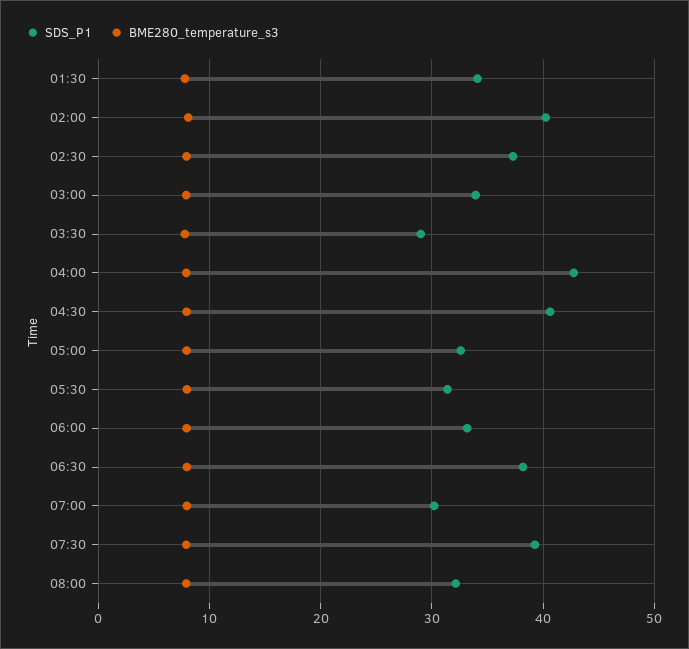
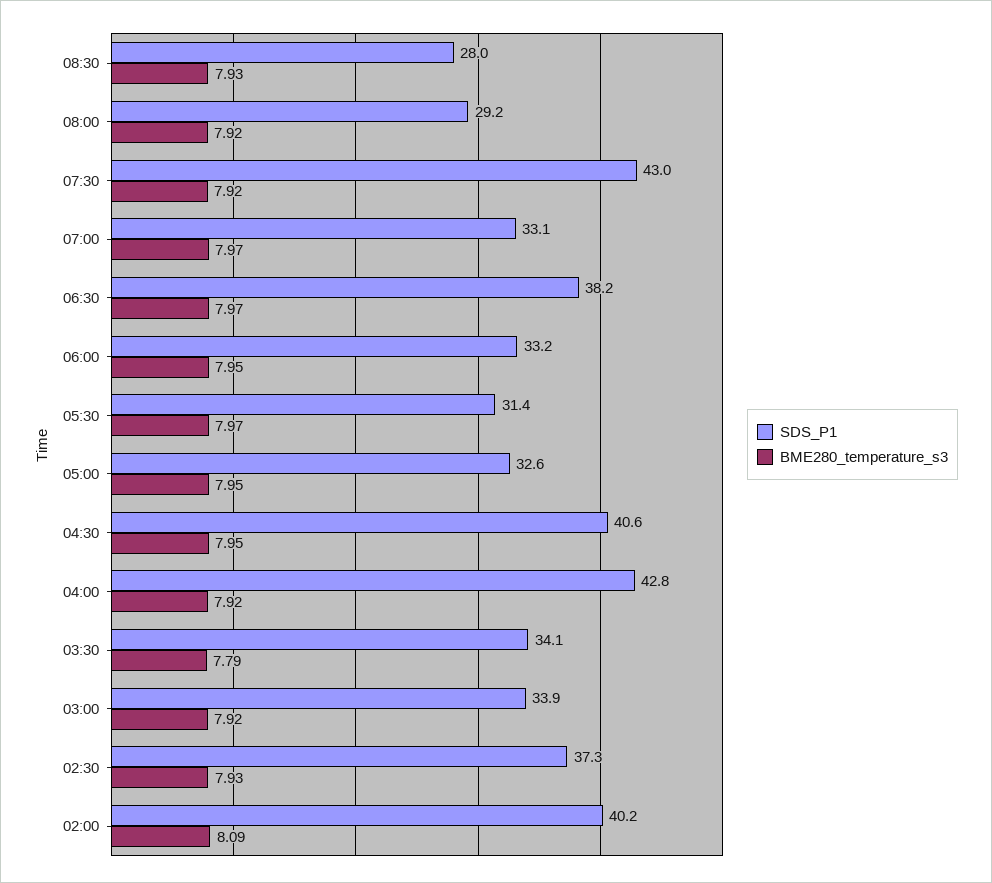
SDS_P1, 01:30: 34 -> none
BME280_temperature_s3, 01:30: 8 -> none
SDS_P1, 03:30: 29 -> 34.1
SDS_P1, 07:00: 30 -> 33.1
SDS_P1, 07:30: 39 -> 43
SDS_P1, 08:00: 32 -> 29.2
SDS_P1, 08:30: none -> 28
BME280_temperature_s3, 08:30: none -> 7.93

